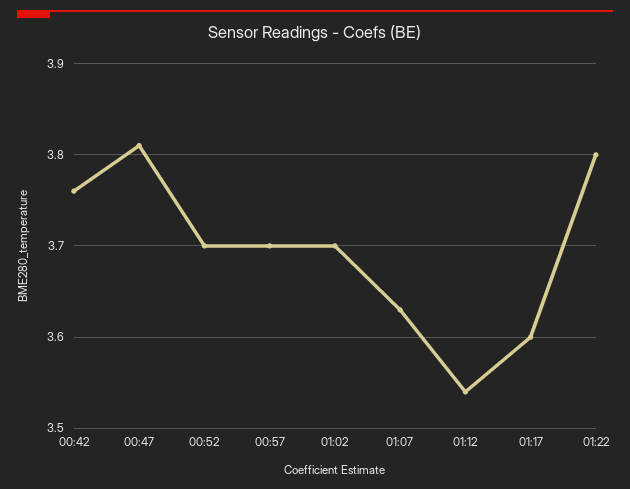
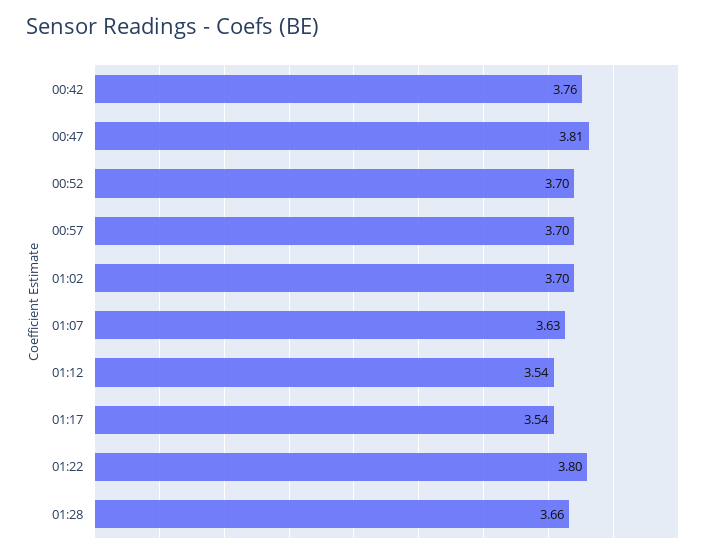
01:17: 3.6 -> 3.54
01:28: none -> 3.66

